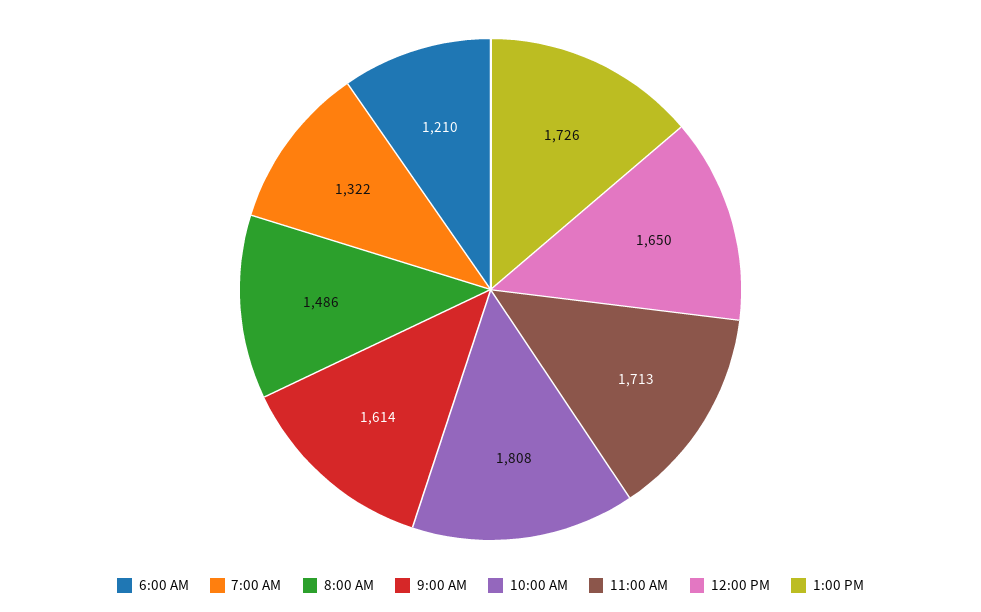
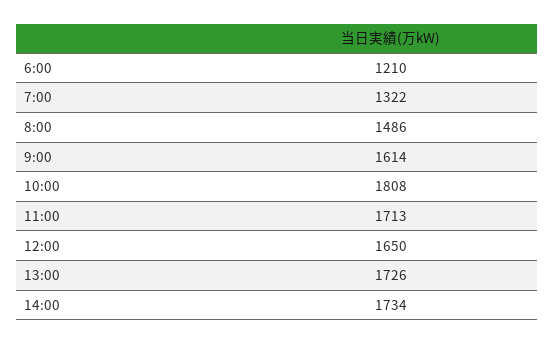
14:00: none -> 1734

